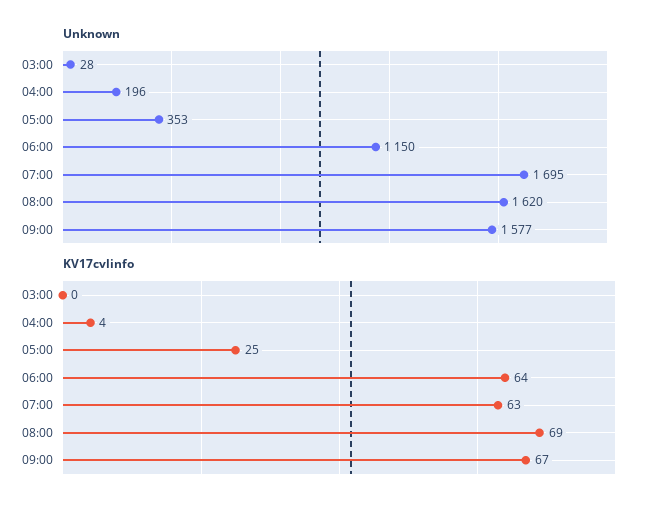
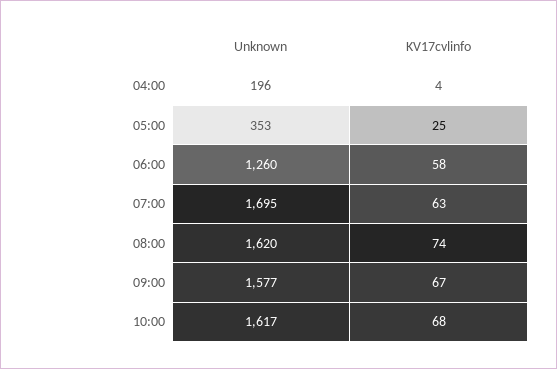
Unknown, 03:00: 28 -> none
Unknown, 06:00: 1150 -> 1260
KV17cvlinfo, 03:00: 0 -> none
KV17cvlinfo, 06:00: 64 -> 58
KV17cvlinfo, 08:00: 69 -> 74
Unknown, 10:00: none -> 1617
KV17cvlinfo, 10:00: none -> 68

